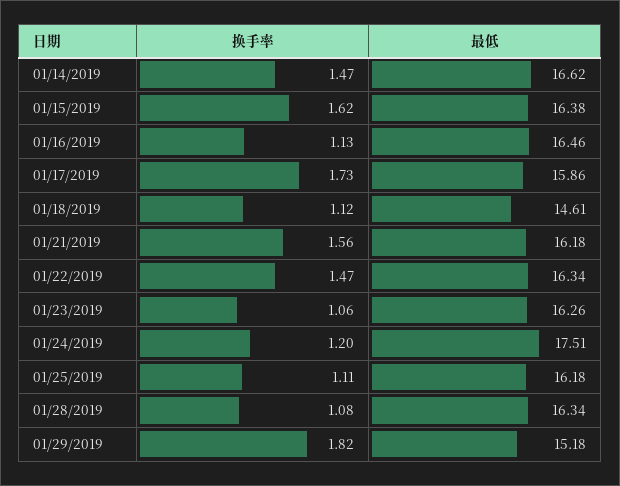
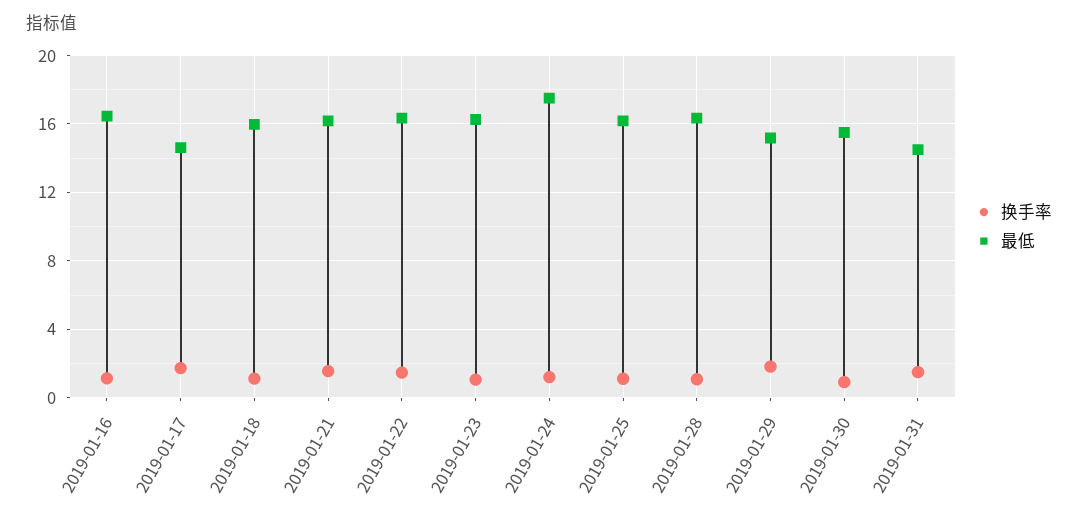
换手率, 01/14/2019: 1.47 -> none
最低, 01/14/2019: 16.62 -> none
换手率, 01/15/2019: 1.62 -> none
最低, 01/15/2019: 16.38 -> none
最低, 01/17/2019: 15.86 -> 14.5
最低, 01/18/2019: 14.61 -> 16
换手率, 2019-01-30: none -> 1
最低, 2019-01-30: none -> 15.5
换手率, 2019-01-31: none -> 1.5
最低, 2019-01-31: none -> 14.5

